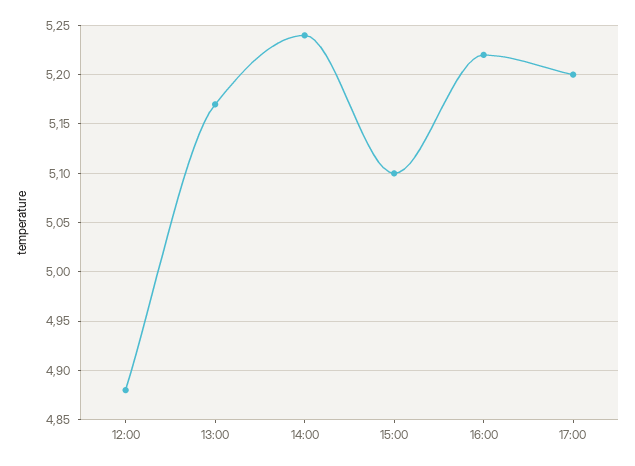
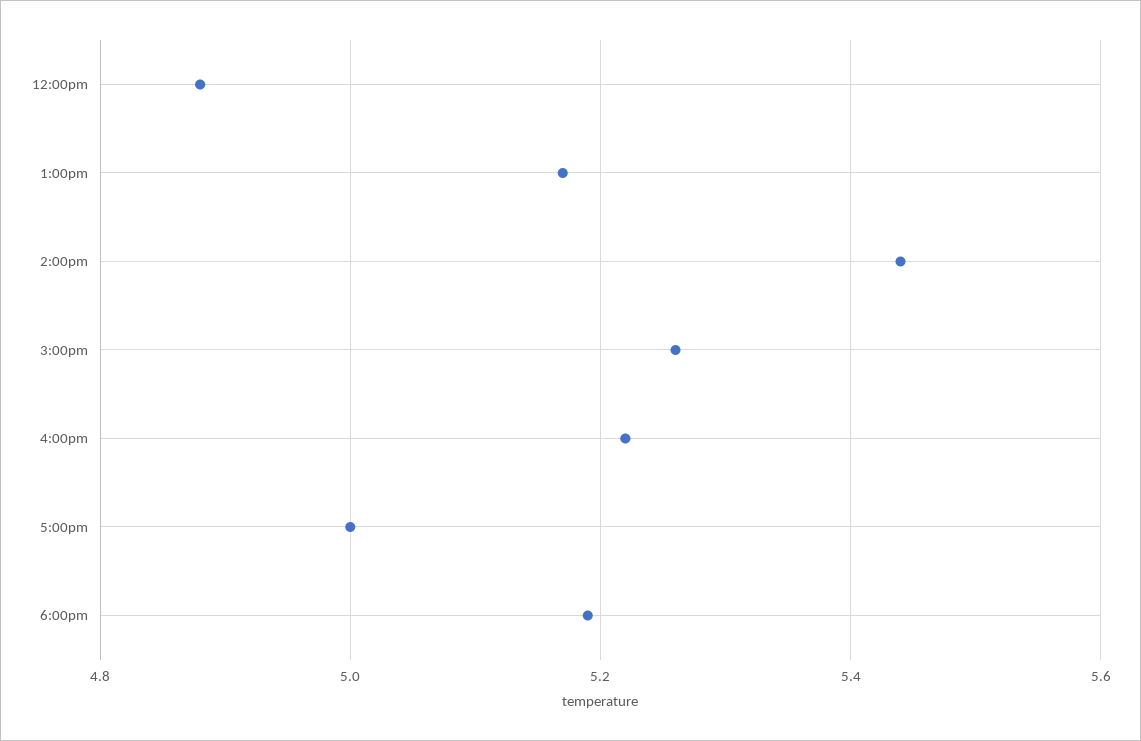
14:00: 5.24 -> 5.45
15:00: 5.1 -> 5.25
17:00: 5.2 -> 5
6:00pm: none -> 5.2

